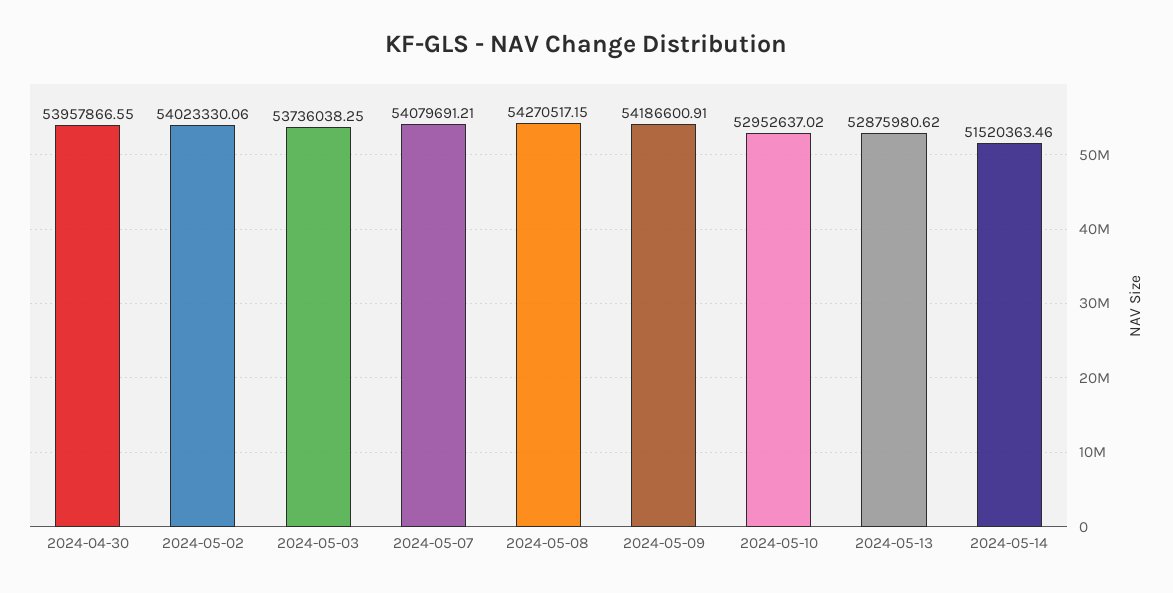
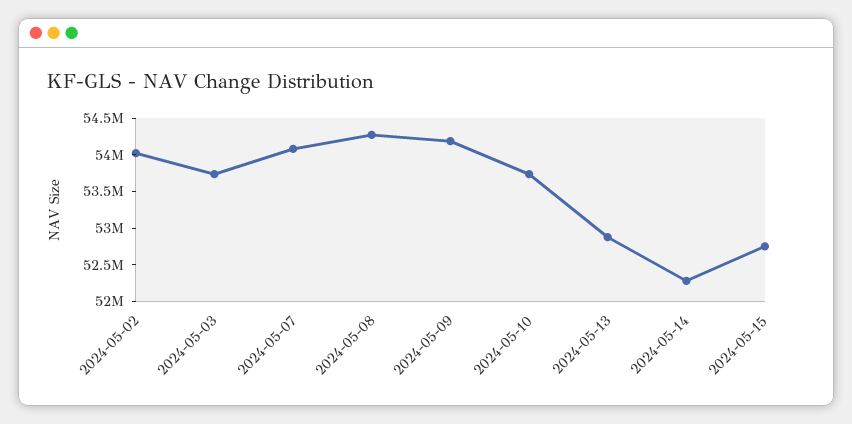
2024-04-30: 53957866.55 -> none
2024-05-10: 52952637.02 -> 53750000
2024-05-14: 51520363.46 -> 52250000
2024-05-15: none -> 52750000

